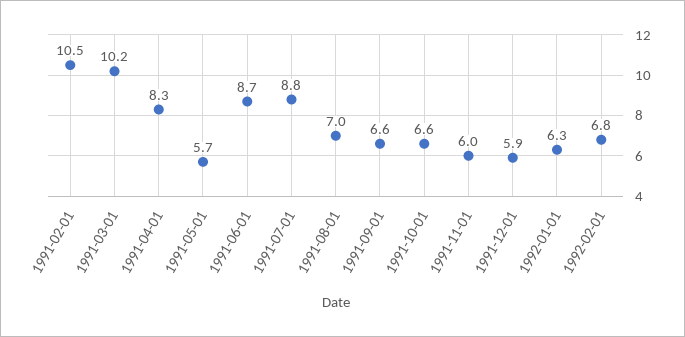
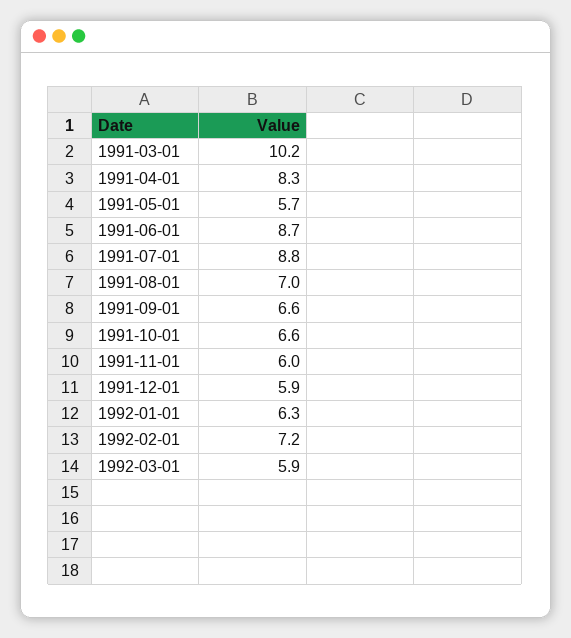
1991-02-01: 10.5 -> none
1992-02-01: 6.8 -> 7.2
1992-03-01: none -> 5.9

